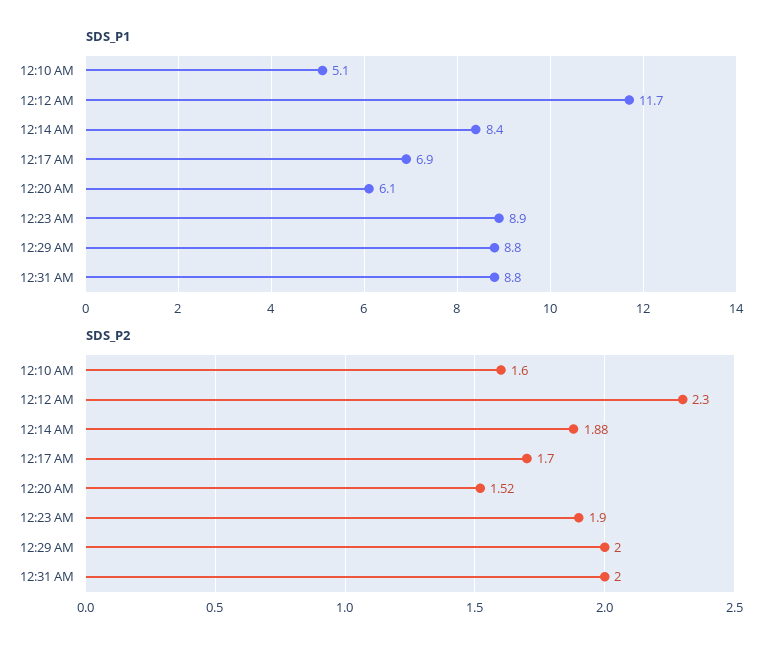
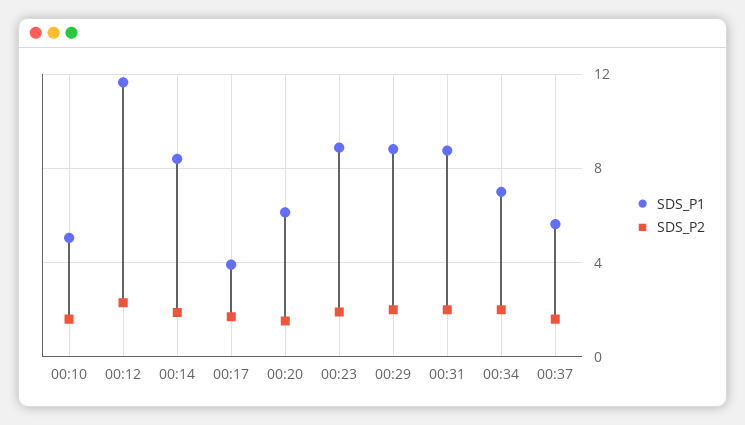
SDS_P1, 12:17 AM: 6.9 -> 4
SDS_P1, 00:34: none -> 7
SDS_P2, 00:34: none -> 2
SDS_P1, 00:37: none -> 5.5
SDS_P2, 00:37: none -> 1.5

